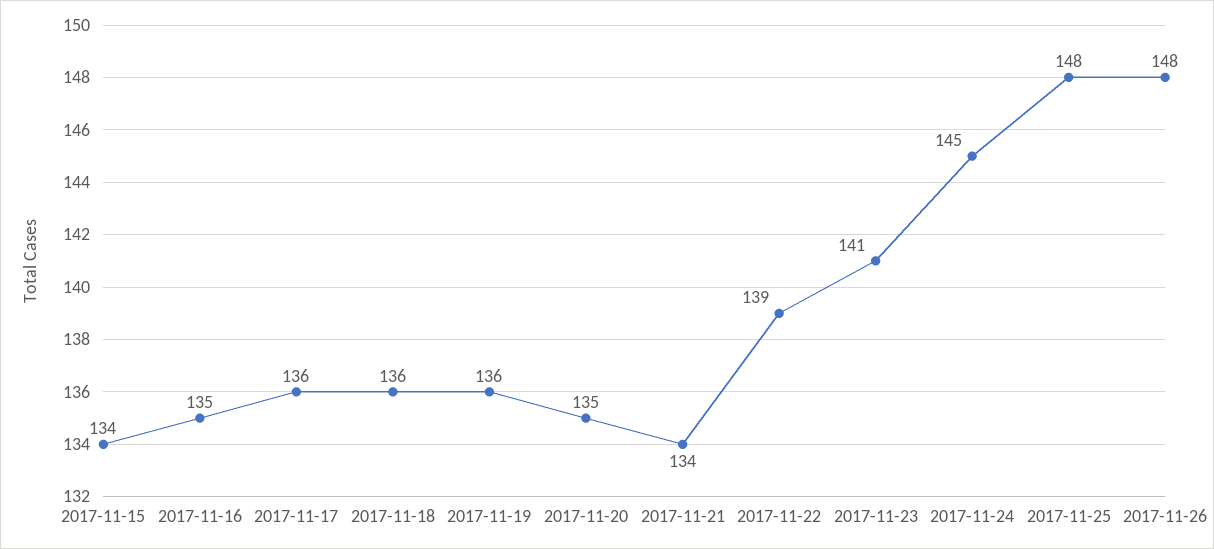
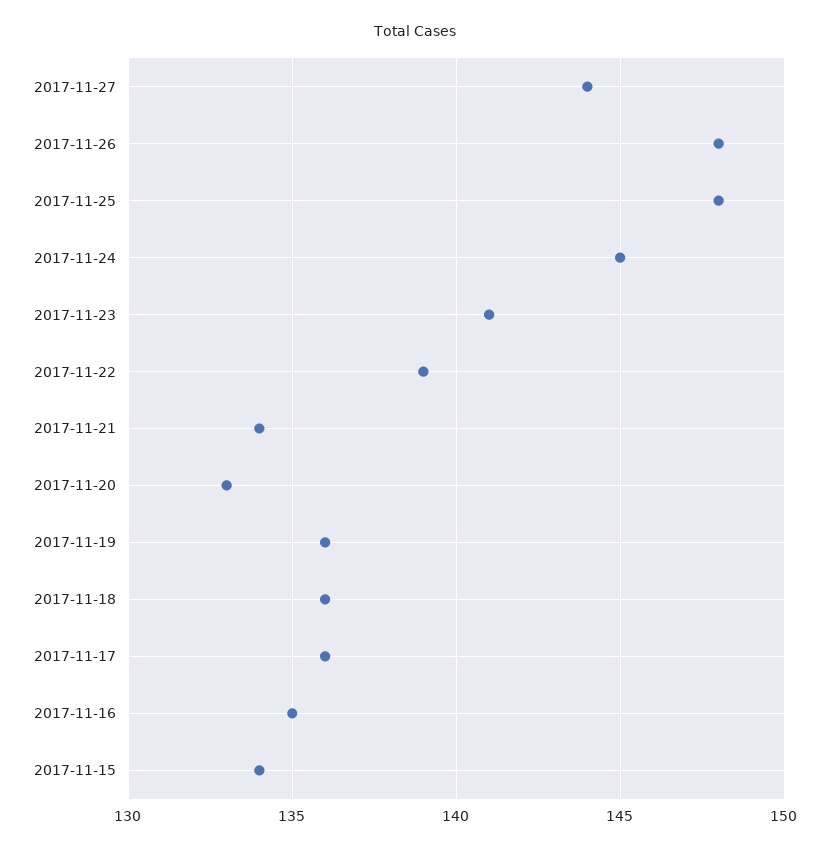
2017-11-20: 135 -> 133
2017-11-27: none -> 144

